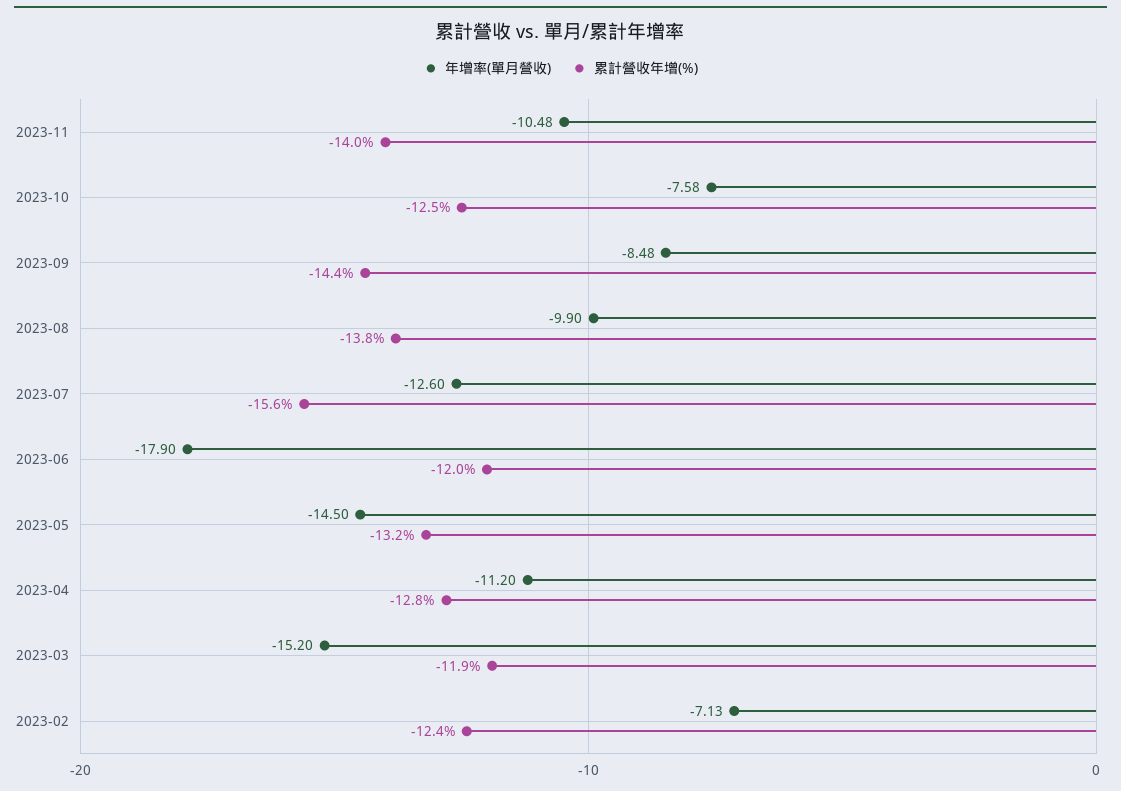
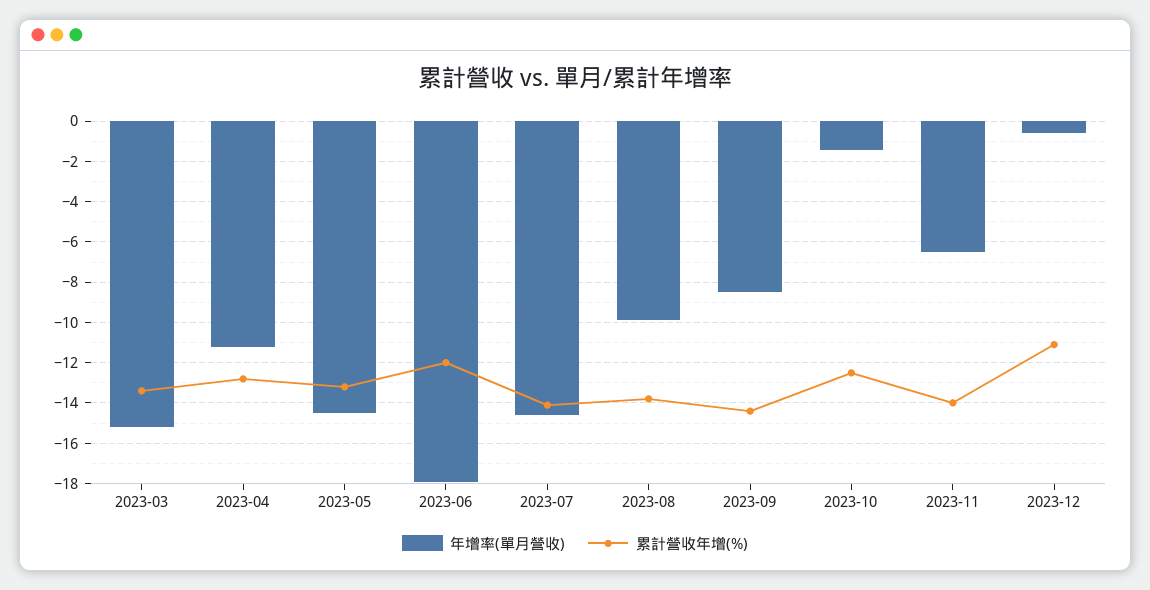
年增率(單月營收), 2023-11: -10.48 -> -6.5
年增率(單月營收), 2023-10: -7.58 -> -1.5
年增率(單月營收), 2023-07: -12.6 -> -14.5
累計營收年增(%), 2023-07: -15.6 -> -14
累計營收年增(%), 2023-03: -11.9 -> -13.5
年增率(單月營收), 2023-02: -7.13 -> none
累計營收年增(%), 2023-02: -12.4 -> none
年增率(單月營收), 2023-12: none -> -0.5
累計營收年增(%), 2023-12: none -> -11

